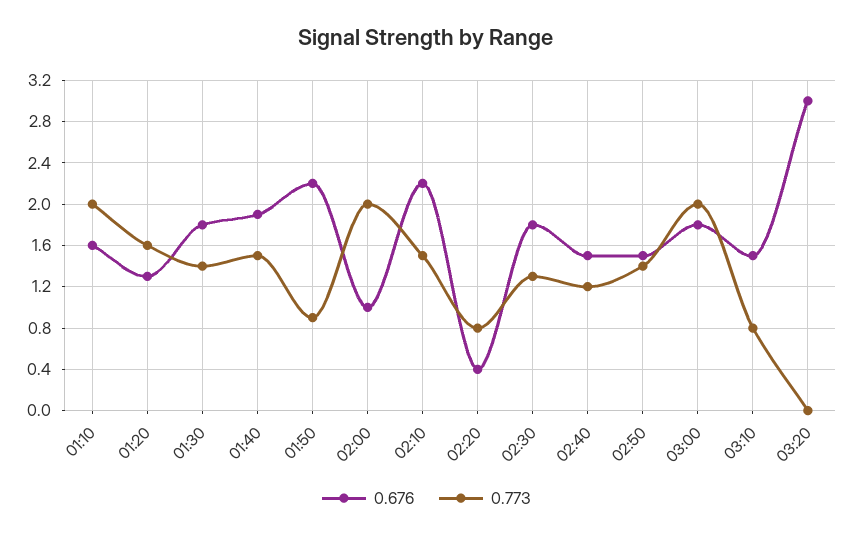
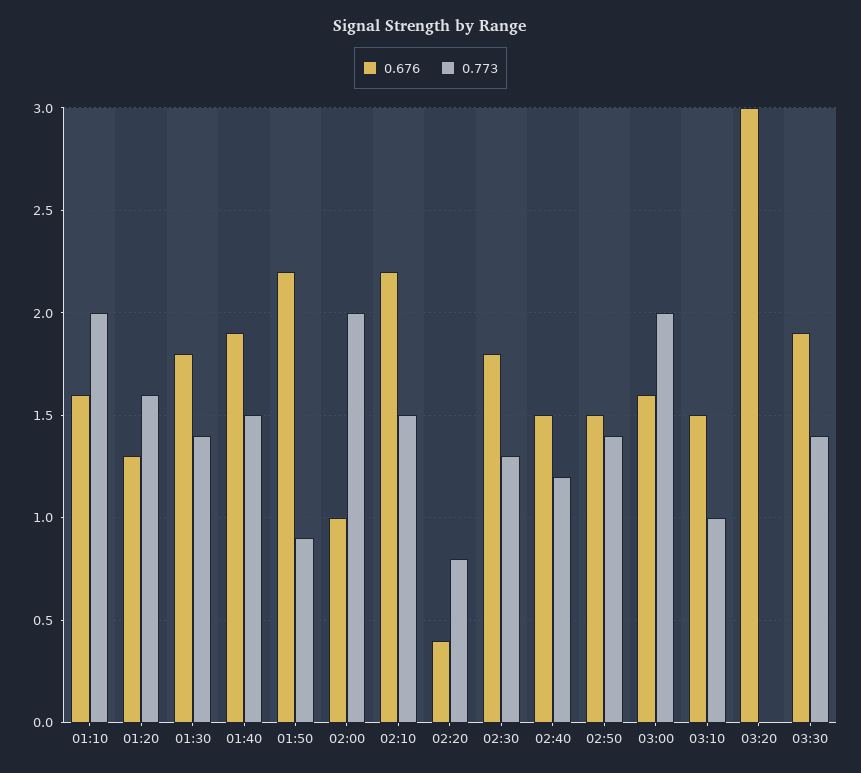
0.676, 03:00: 1.8 -> 1.6
0.773, 03:10: 0.8 -> 1
0.676, 03:30: none -> 1.9
0.773, 03:30: none -> 1.4

